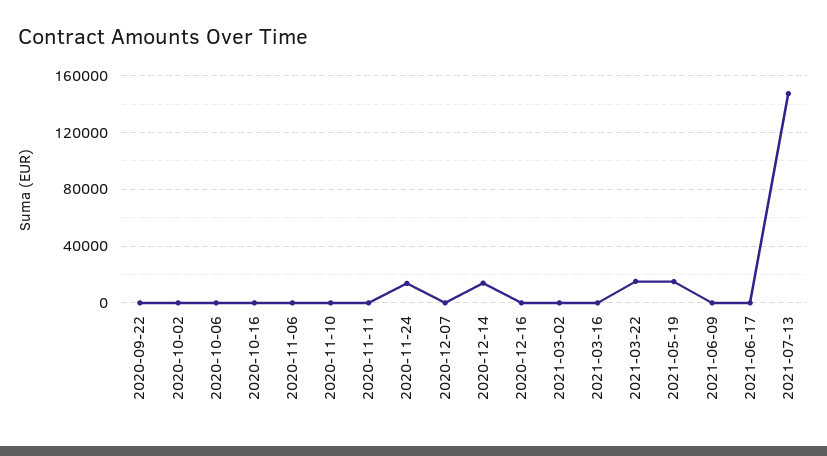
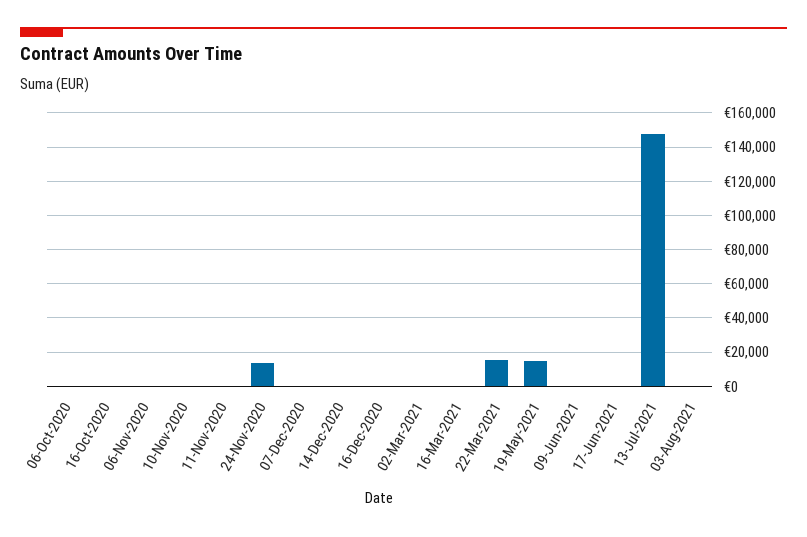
2020-09-22: 0 -> none
2020-10-02: 0 -> none
2020-12-14: 15000 -> 0
03-Aug-2021: none -> 0

